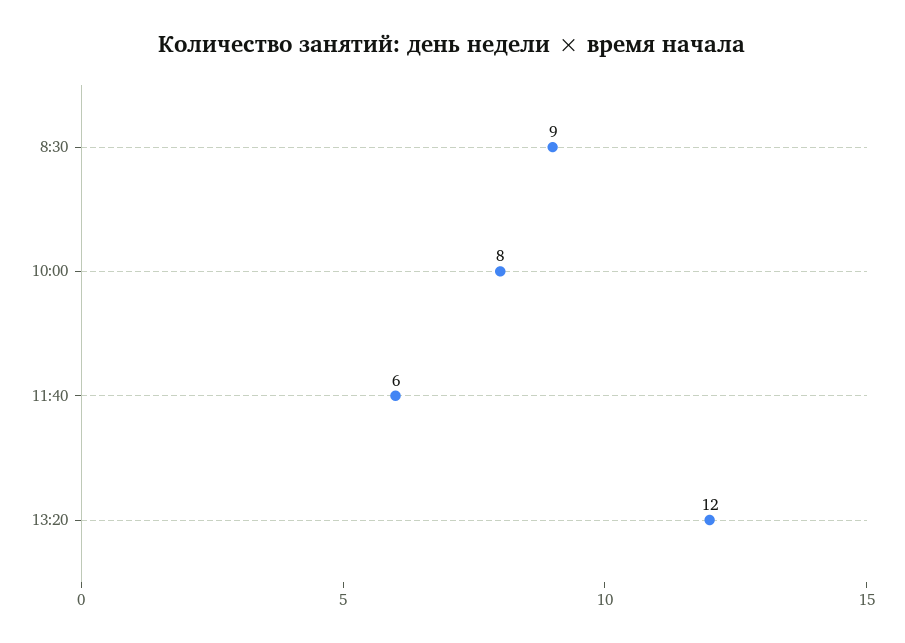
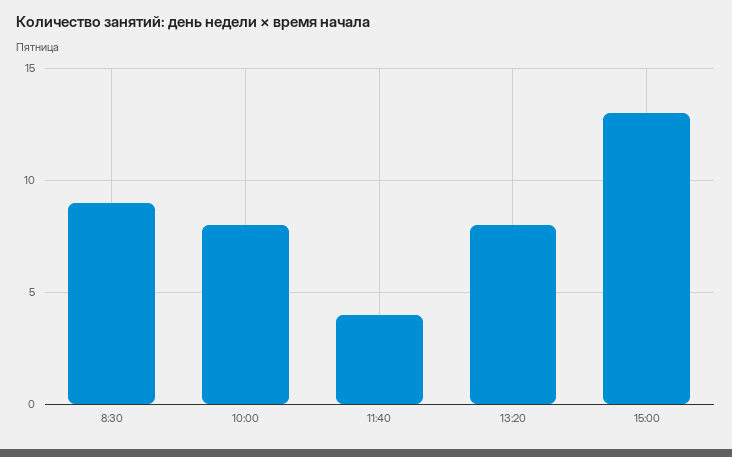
11:40: 6 -> 4
13:20: 12 -> 8
15:00: none -> 13

